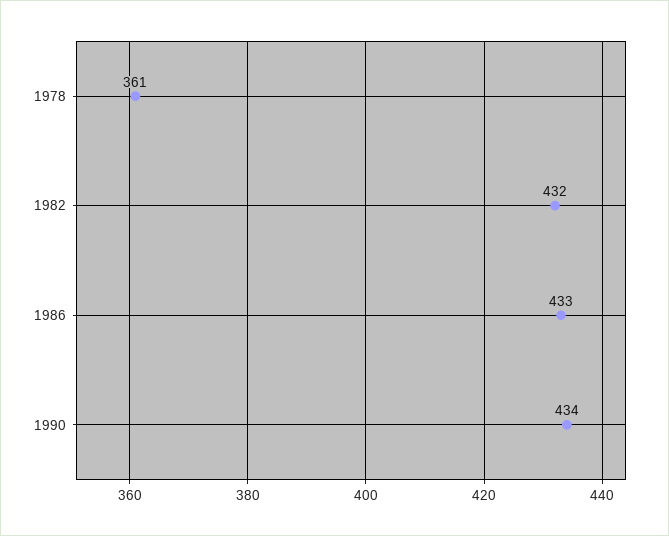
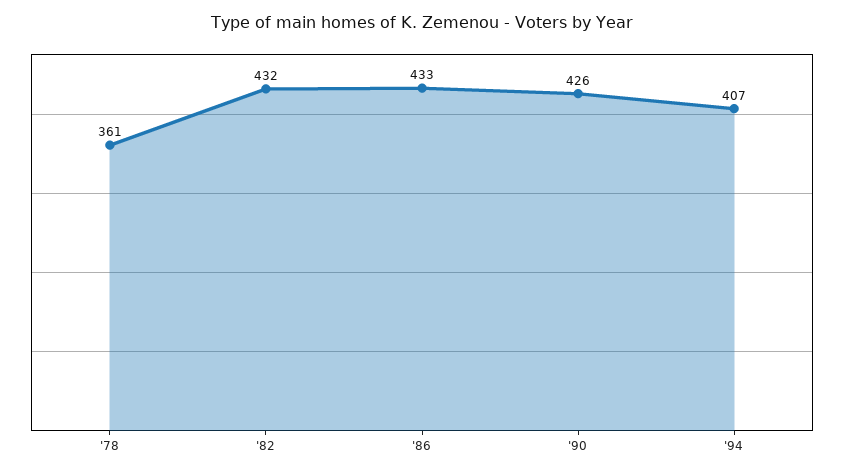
1990: 434 -> 426
'94: none -> 407

